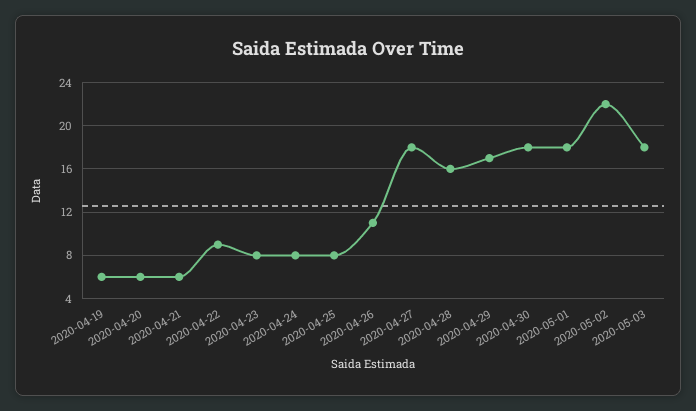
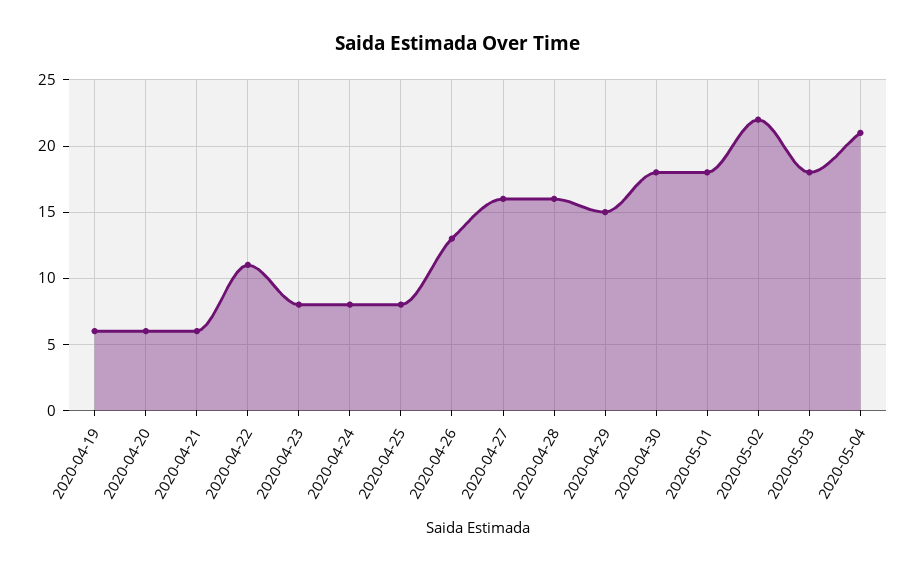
2020-04-22: 9 -> 11
2020-04-26: 11 -> 13
2020-04-27: 18 -> 16
2020-04-29: 17 -> 15
2020-05-04: none -> 21

